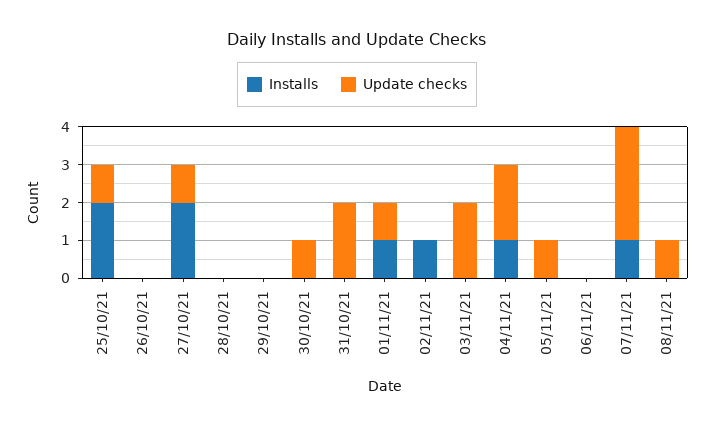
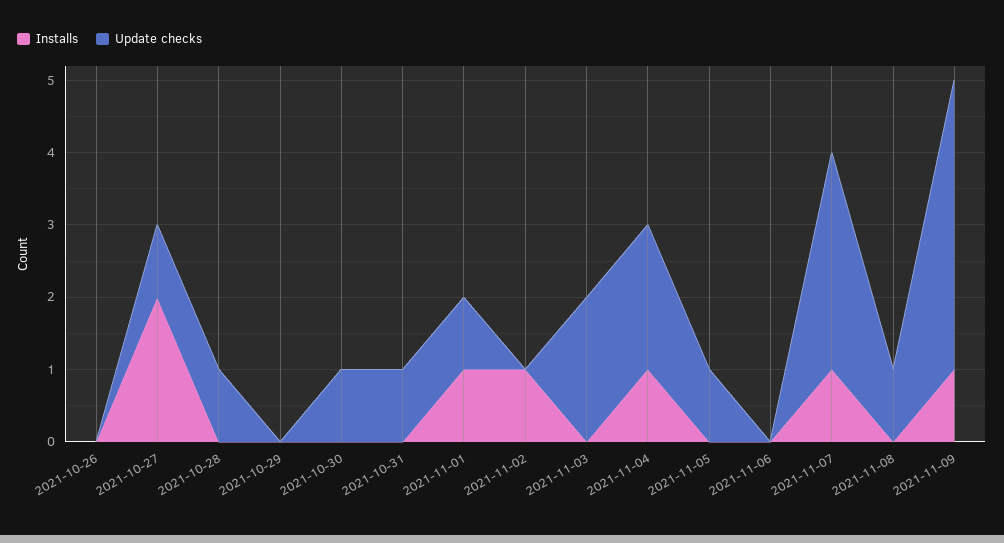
Installs, 25/10/21: 2 -> none
Update checks, 25/10/21: 1 -> none
Update checks, 28/10/21: 0 -> 1
Update checks, 31/10/21: 2 -> 1
Installs, 2021-11-09: none -> 1
Update checks, 2021-11-09: none -> 4

